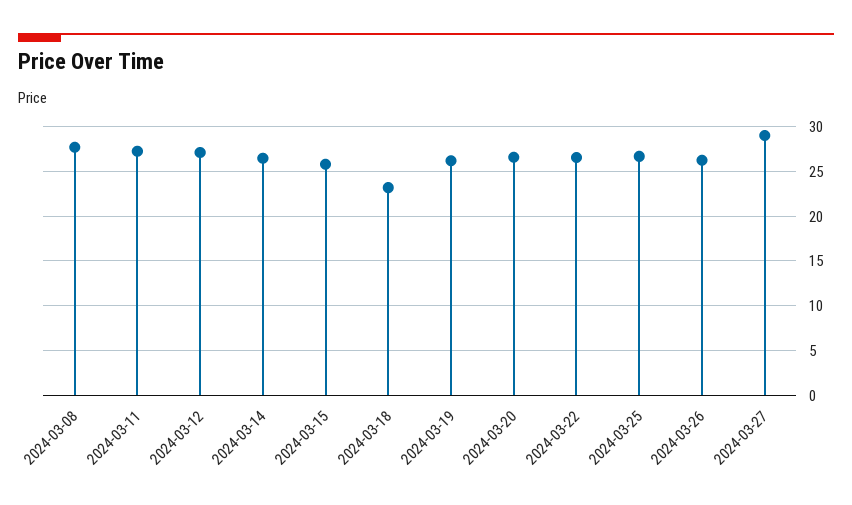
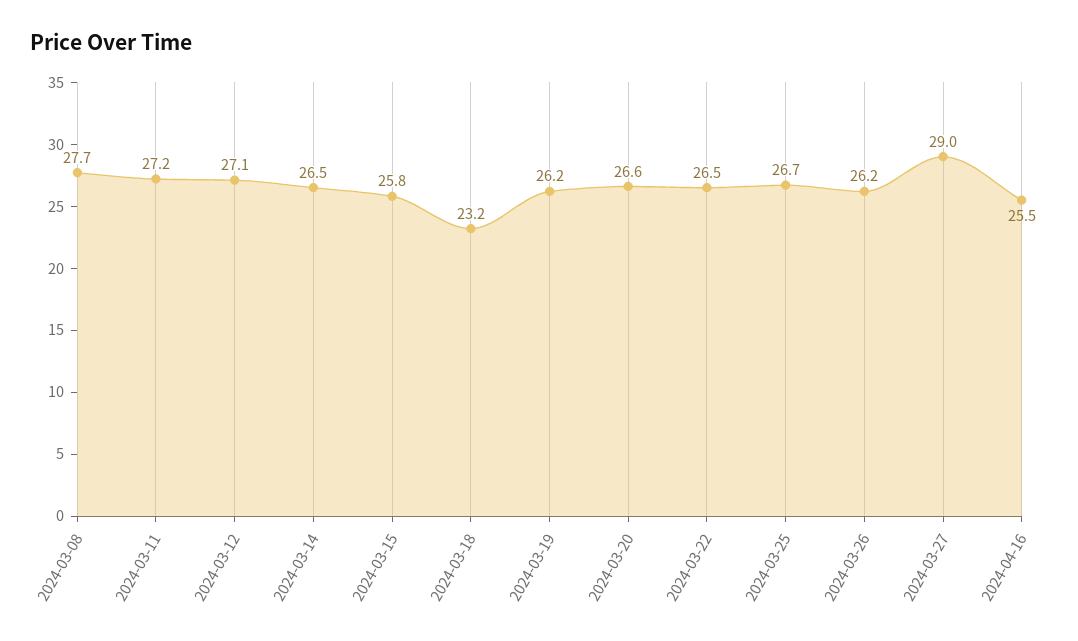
2024-04-16: none -> 25.5

